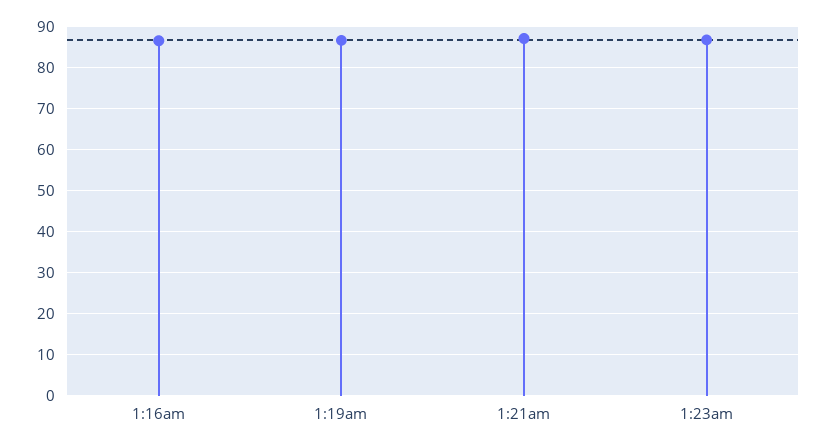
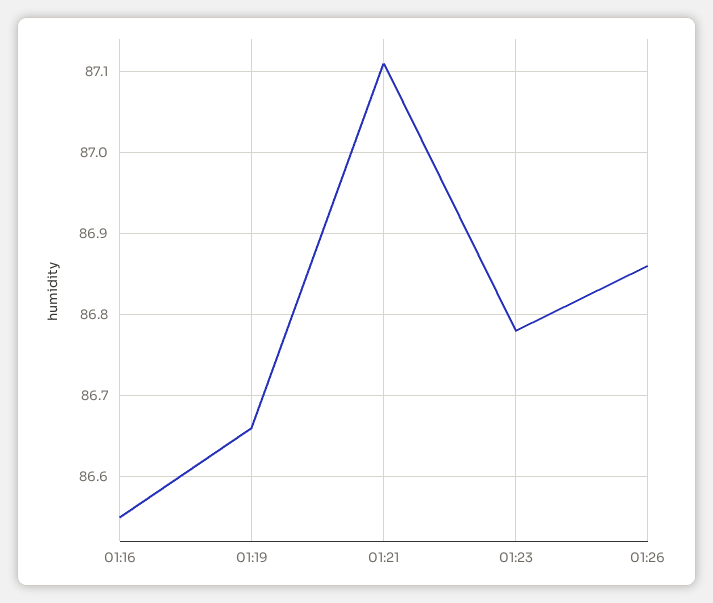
01:26: none -> 86.86

